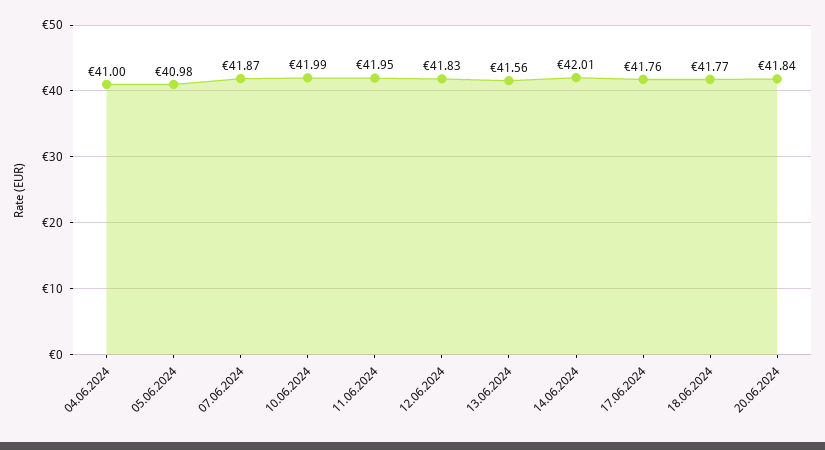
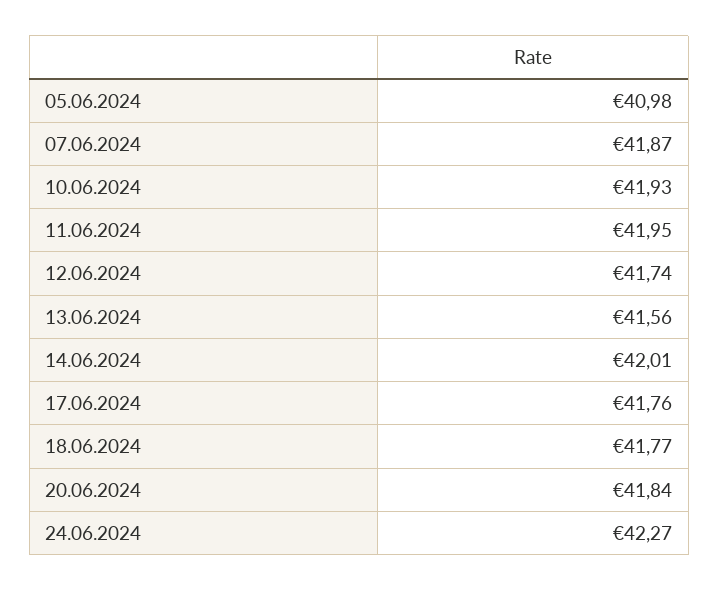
04.06.2024: 41 -> none
10.06.2024: 41.99 -> 41.93
12.06.2024: 41.83 -> 41.74
24.06.2024: none -> 42.27

